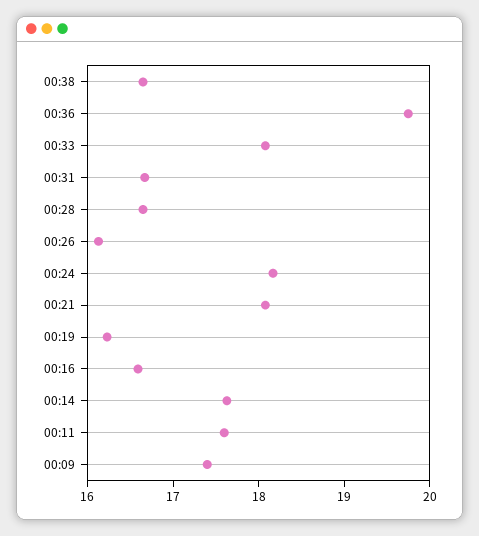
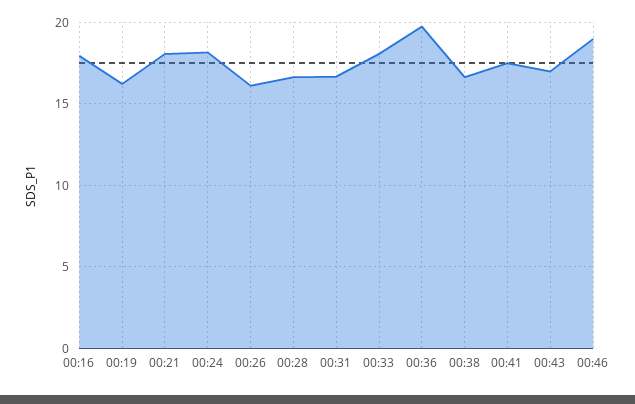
00:16: 16.6 -> 18
00:14: 17.6 -> none
00:11: 17.6 -> none
00:09: 17.4 -> none
00:41: none -> 17.5
00:43: none -> 17
00:46: none -> 19

